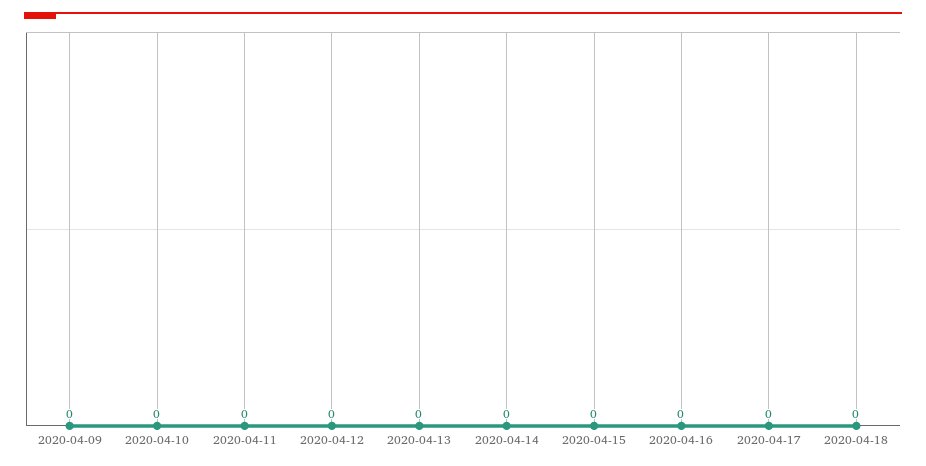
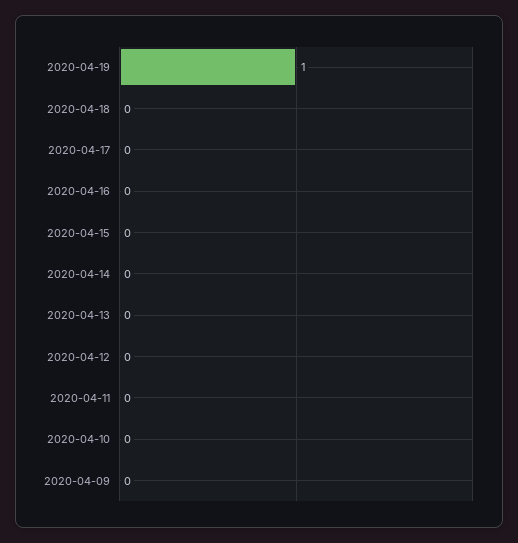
2020-04-19: none -> 1

